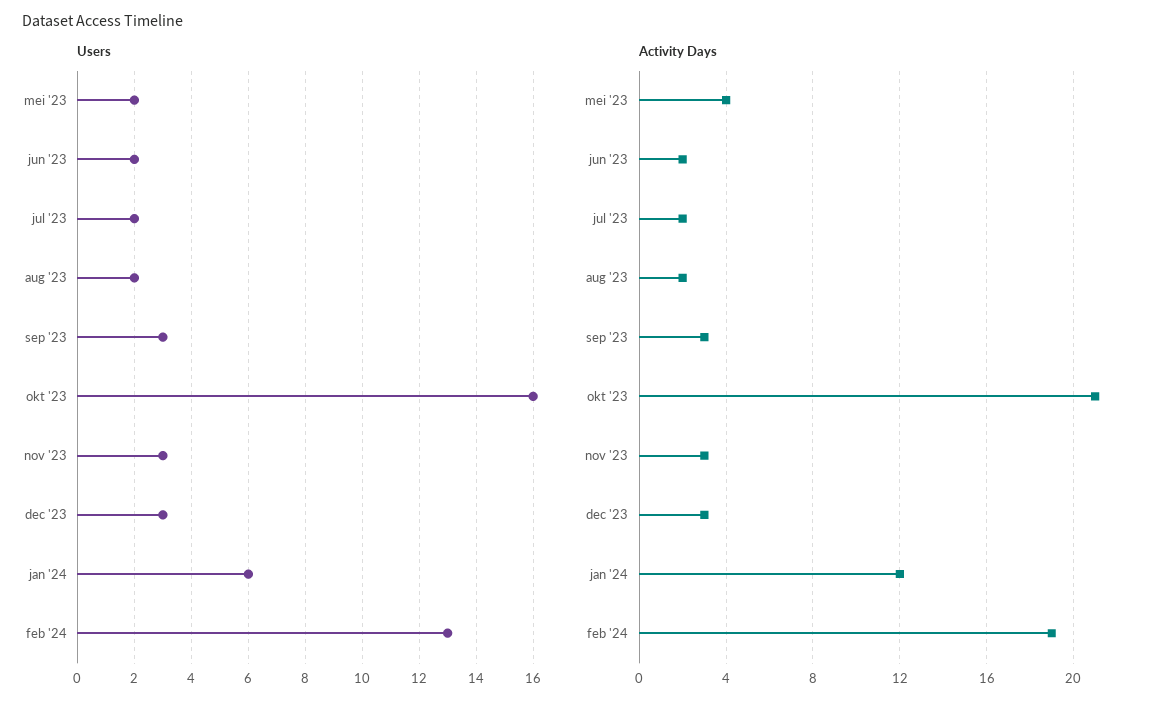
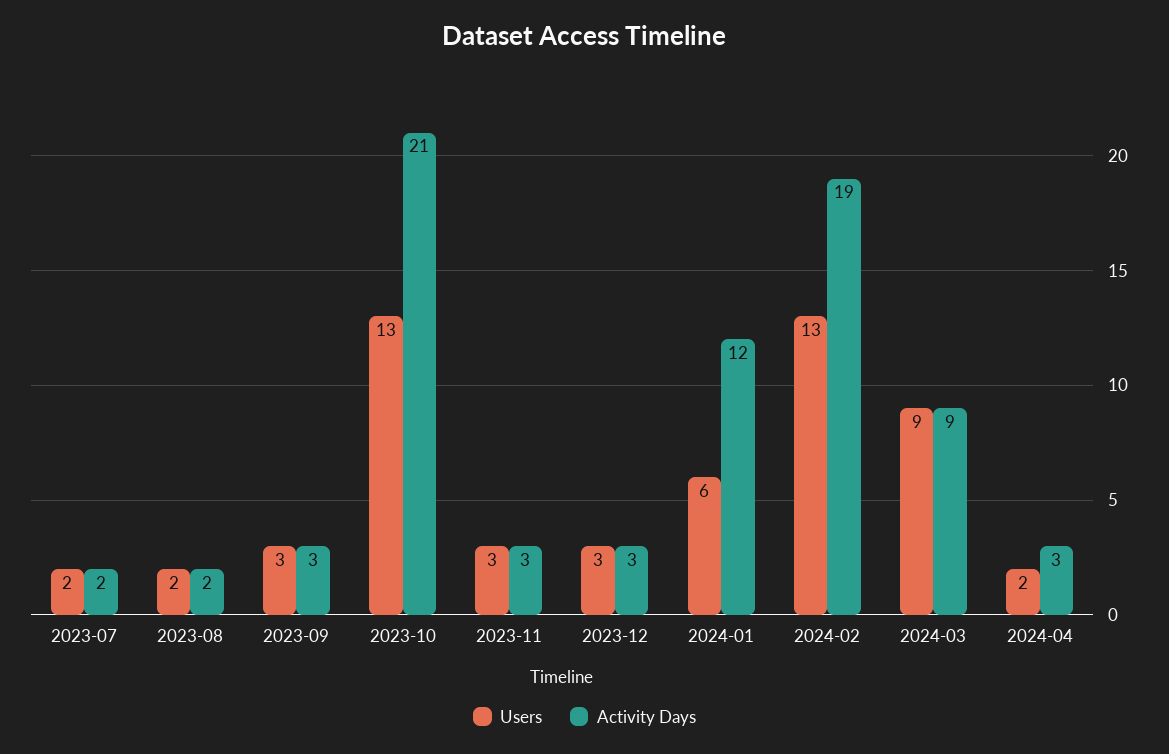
Users, mei '23: 2 -> none
Users, jun '23: 2 -> none
Users, okt '23: 16 -> 13
Activity Days, mei '23: 4 -> none
Activity Days, jun '23: 2 -> none
Users, 2024-03: none -> 9
Activity Days, 2024-03: none -> 9
Users, 2024-04: none -> 2
Activity Days, 2024-04: none -> 3

